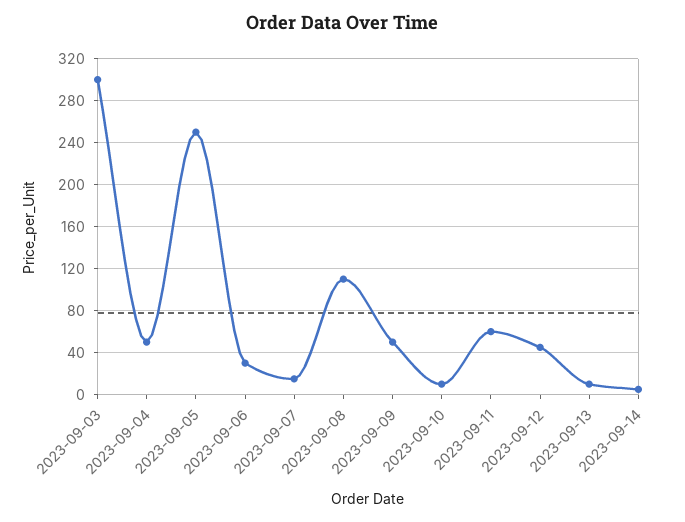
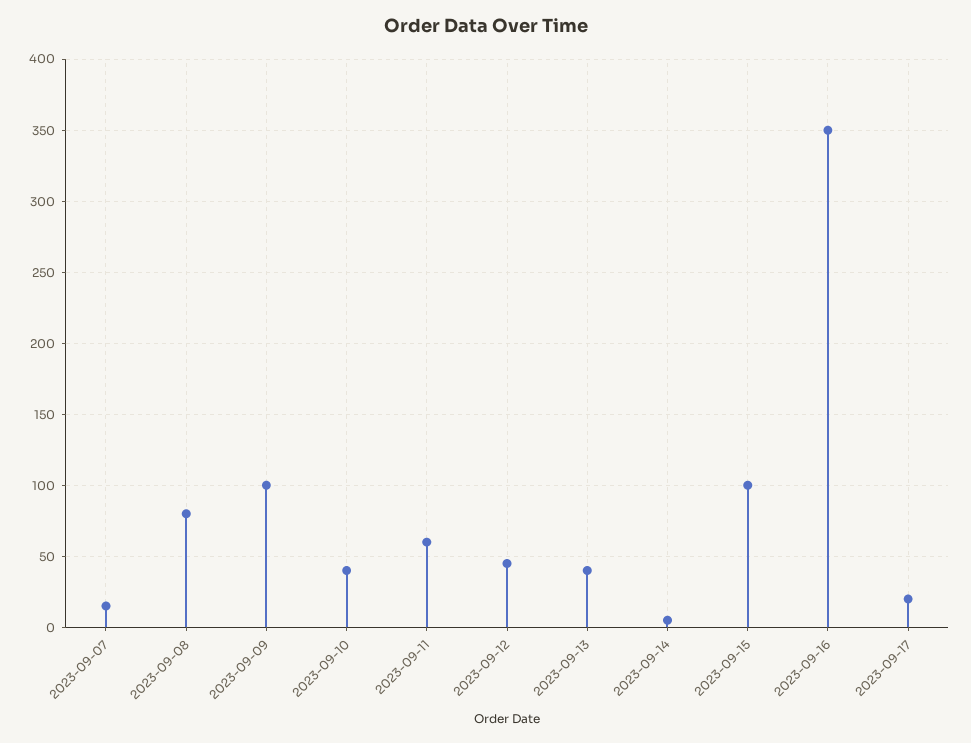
2023-09-03: 300 -> none
2023-09-04: 50 -> none
2023-09-05: 250 -> none
2023-09-06: 30 -> none
2023-09-08: 110 -> 80
2023-09-09: 50 -> 100
2023-09-10: 10 -> 40
2023-09-13: 10 -> 40
2023-09-15: none -> 100
2023-09-16: none -> 350
2023-09-17: none -> 20

